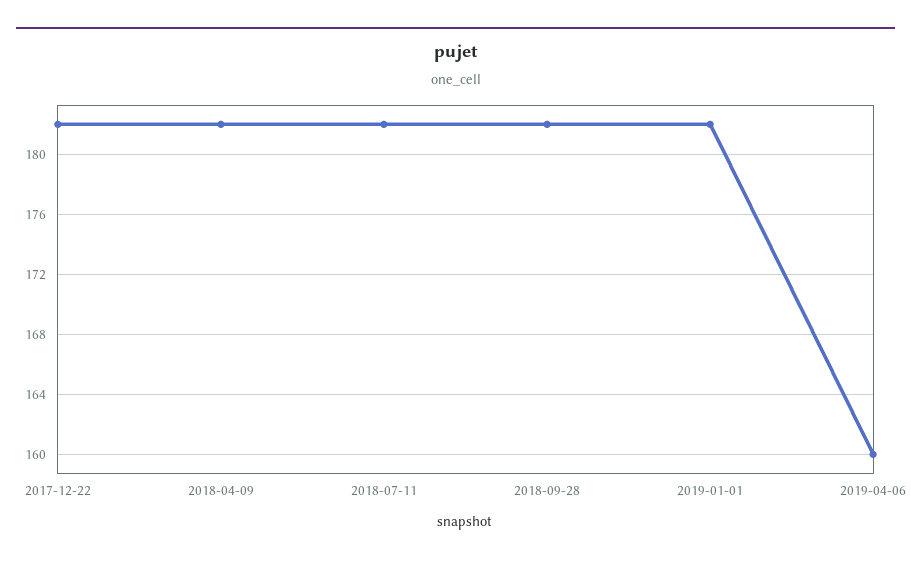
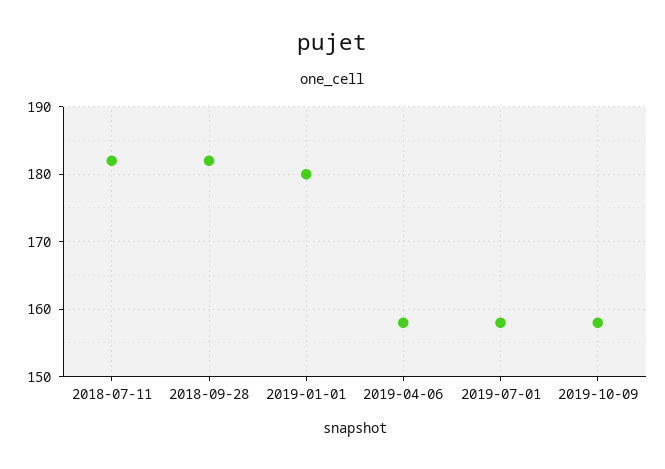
2017-12-22: 182 -> none
2018-04-09: 182 -> none
2019-01-01: 182 -> 180
2019-04-06: 160 -> 158
2019-07-01: none -> 158
2019-10-09: none -> 158

